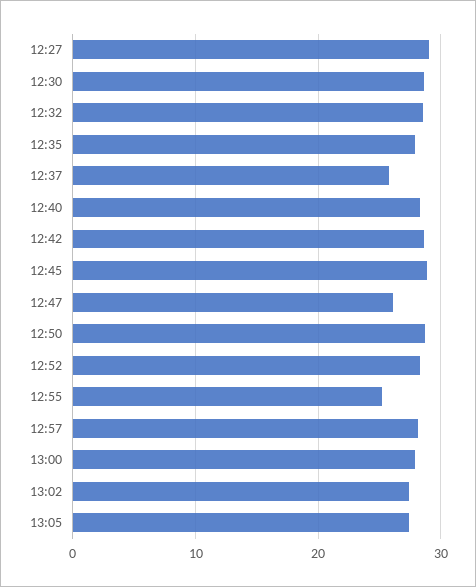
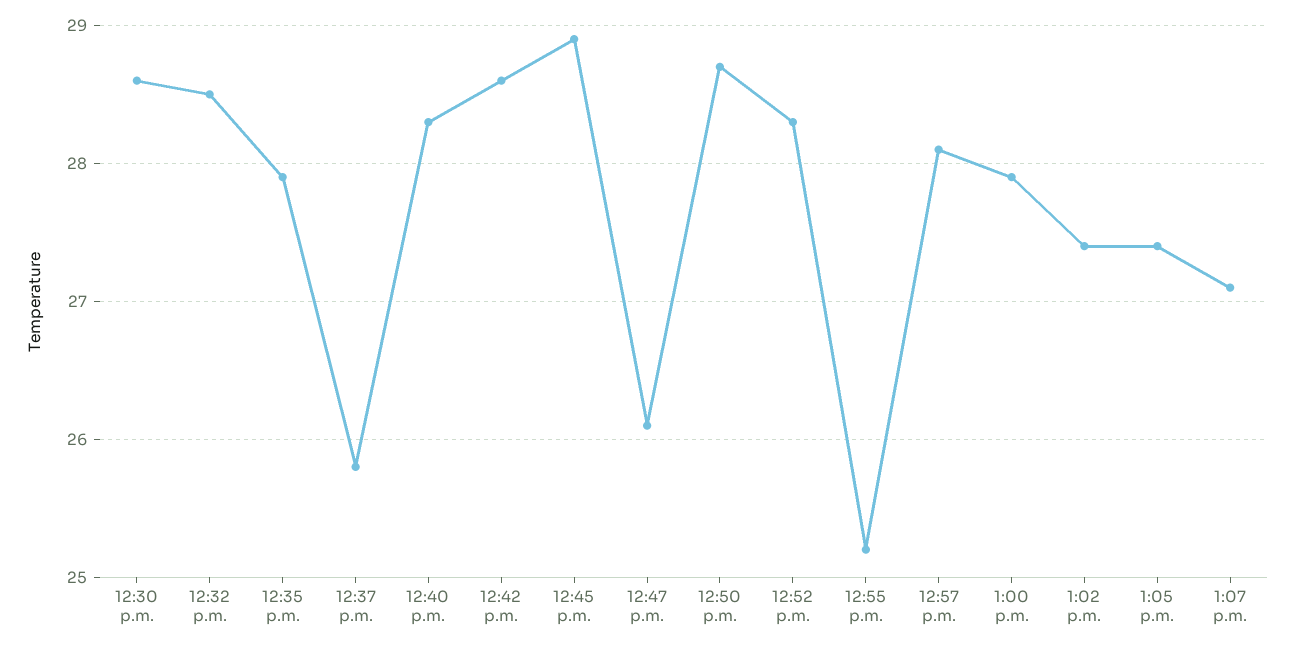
12:27: 29 -> none
1:07 p.m.: none -> 27.1

